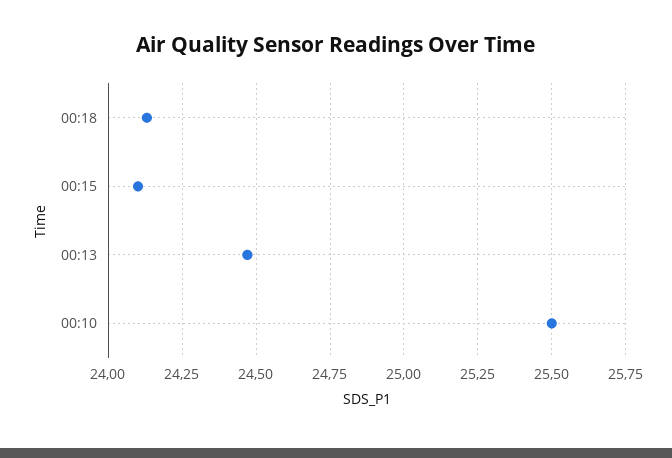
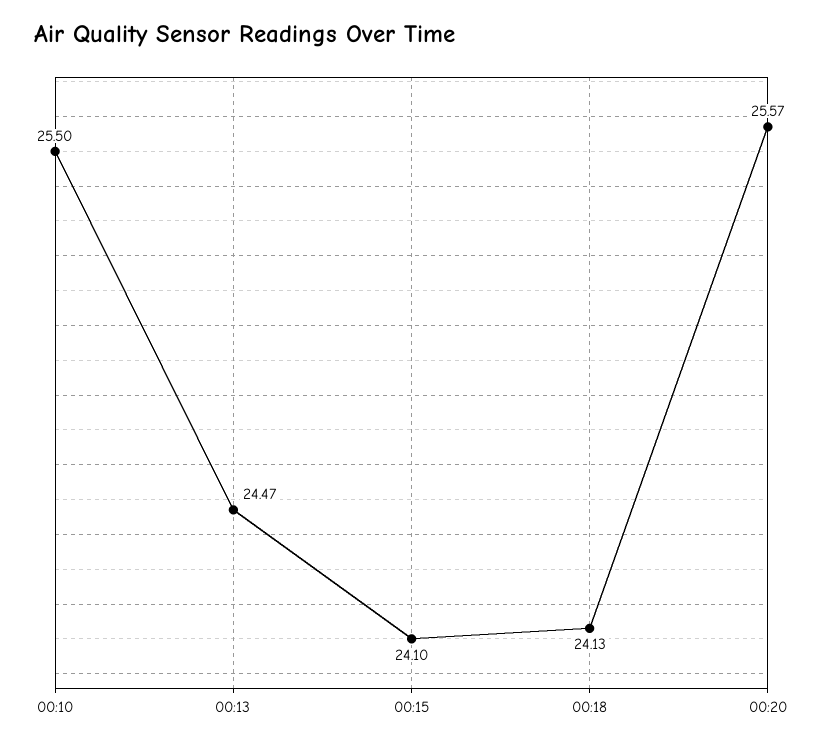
00:20: none -> 25.57

